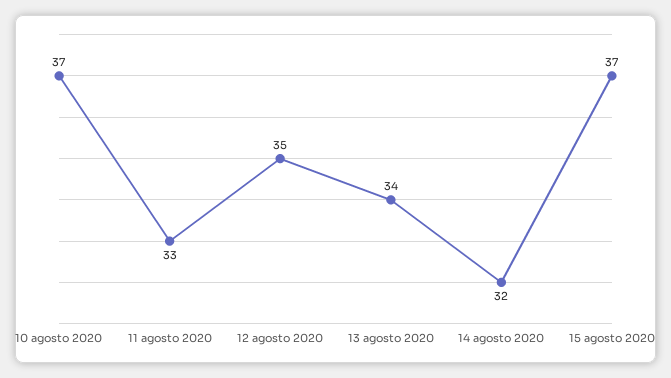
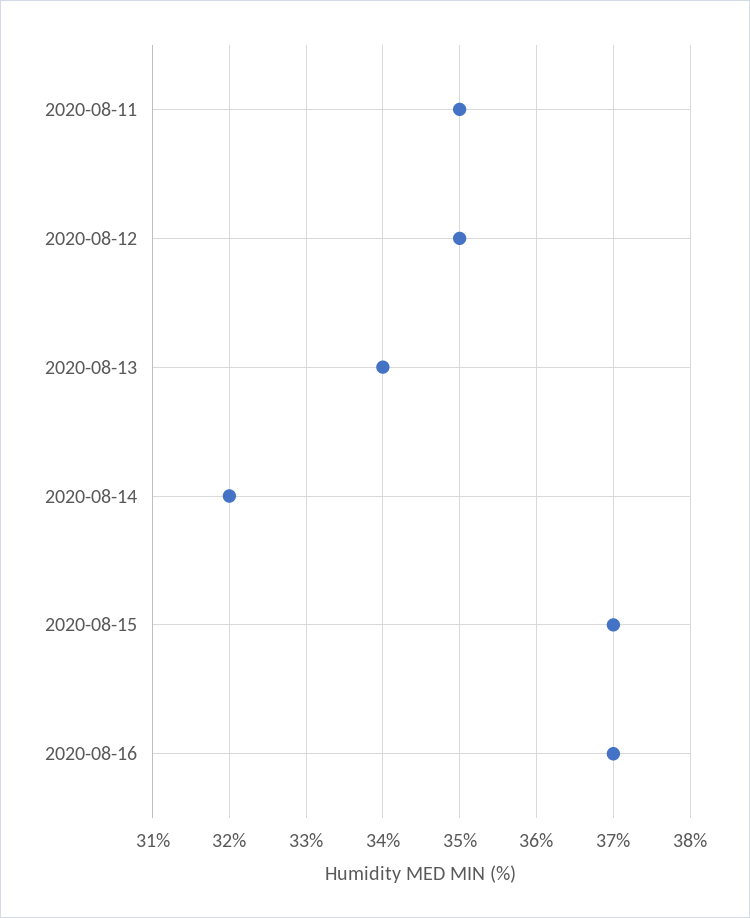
10 agosto 2020: 37 -> none
11 agosto 2020: 33 -> 35
2020-08-16: none -> 37

